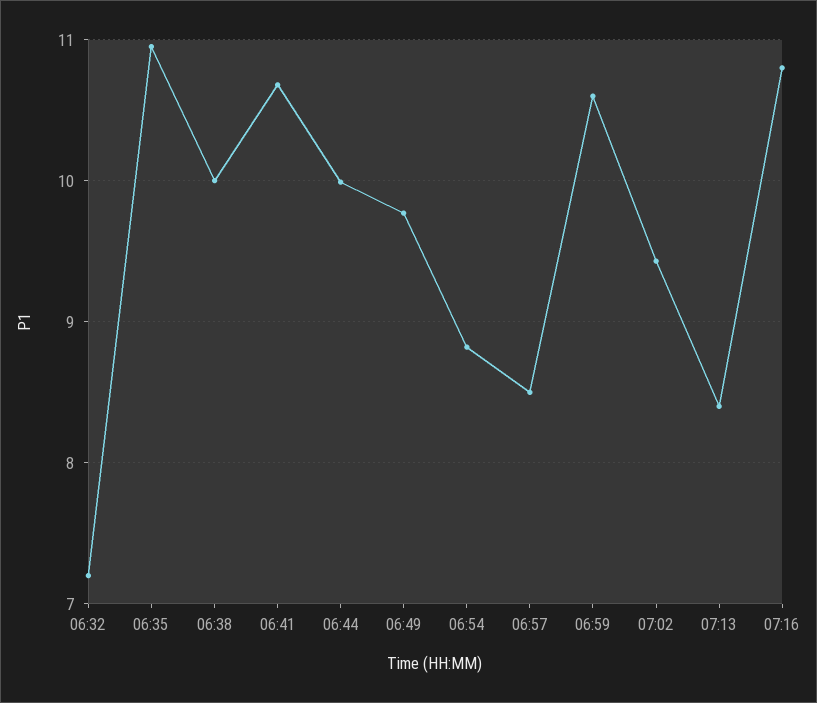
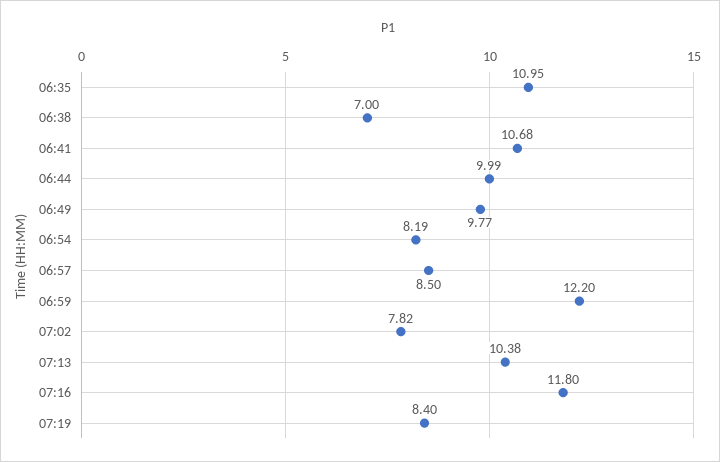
06:32: 7.2 -> none
06:38: 10 -> 7
06:54: 8.8 -> 8.19
06:59: 10.6 -> 12.2
07:02: 9.4 -> 7.82
07:13: 8.4 -> 10.38
07:16: 10.8 -> 11.8
07:19: none -> 8.4

